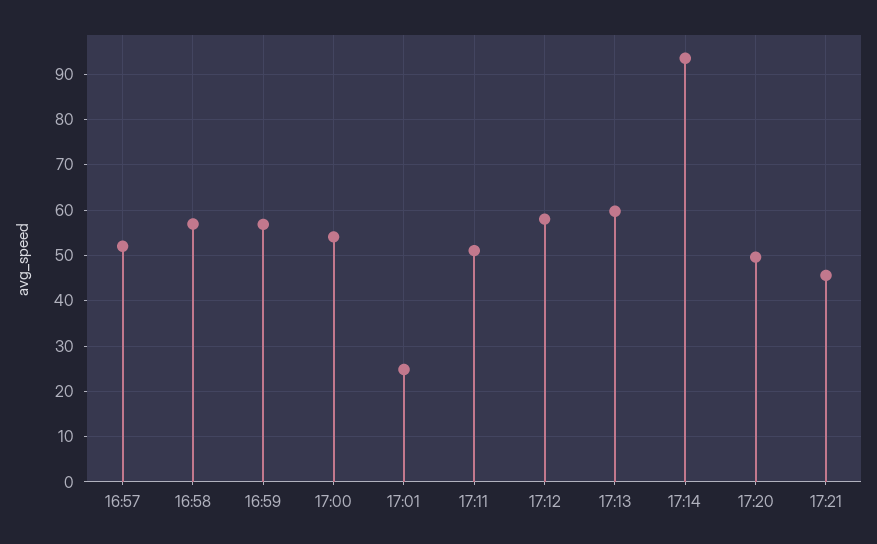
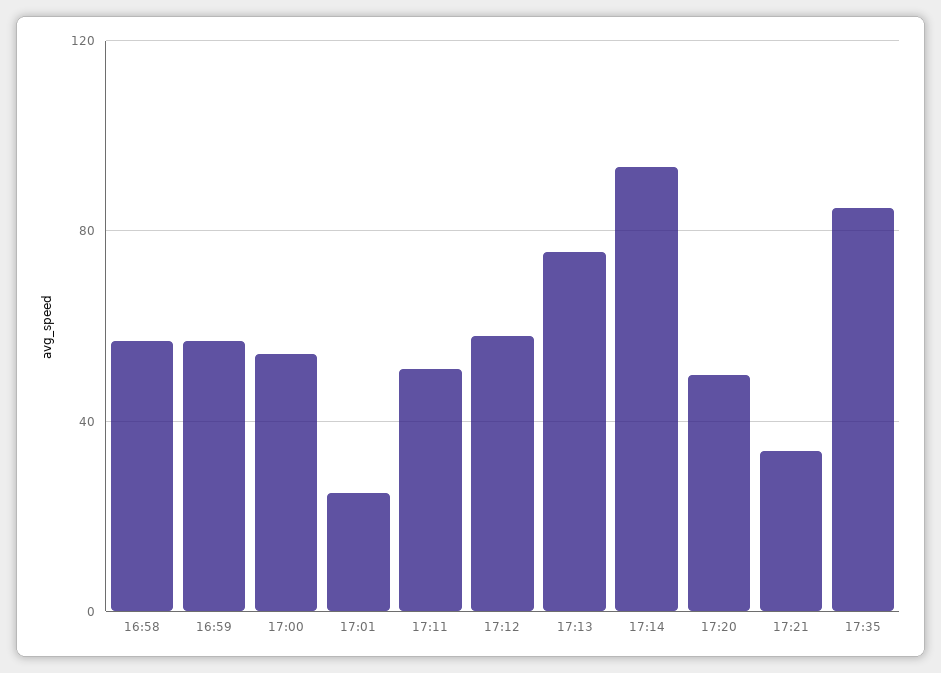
16:57: 52 -> none
17:13: 60 -> 75
17:21: 46 -> 35
17:35: none -> 85

